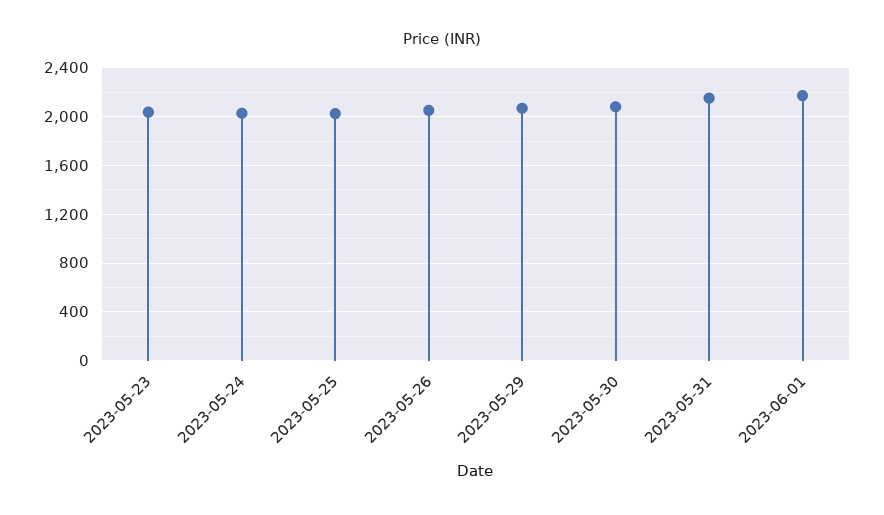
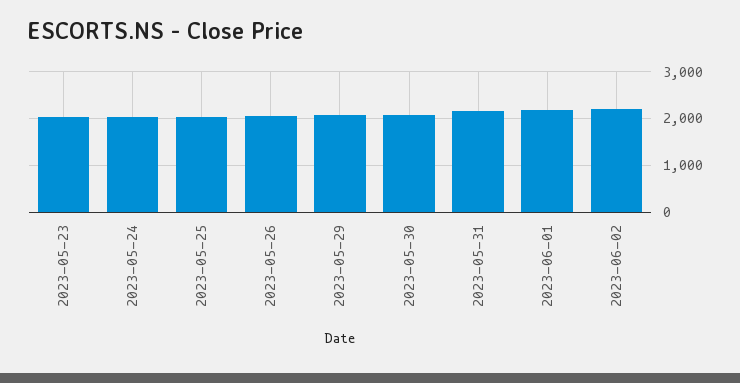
2023-06-02: none -> 2200

